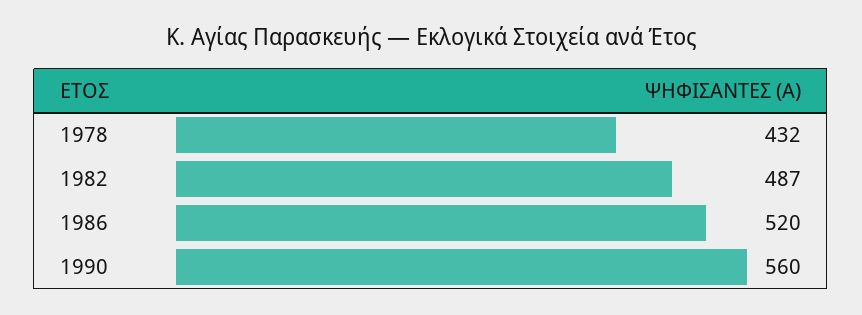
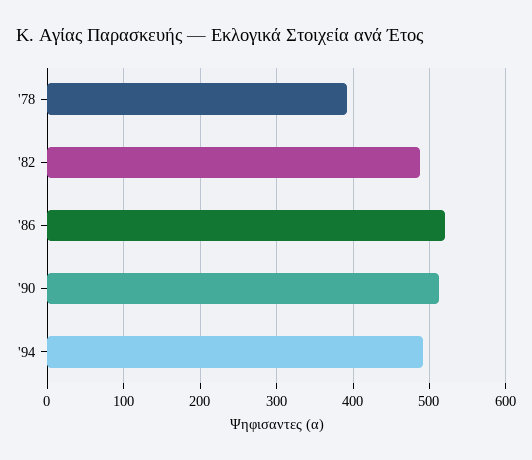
1978: 432 -> 390
1990: 560 -> 510
'94: none -> 490

